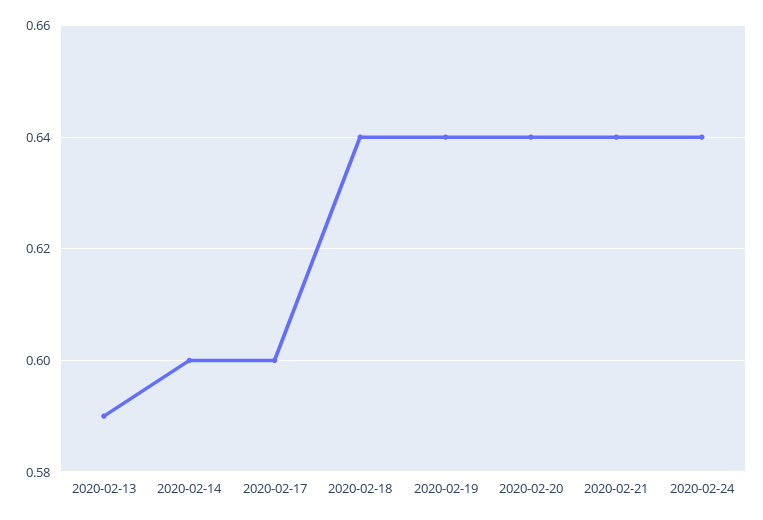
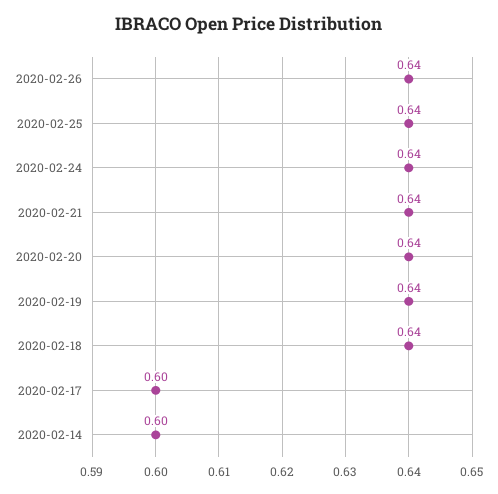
2020-02-13: 0.59 -> none
2020-02-26: none -> 0.64
2020-02-25: none -> 0.64

